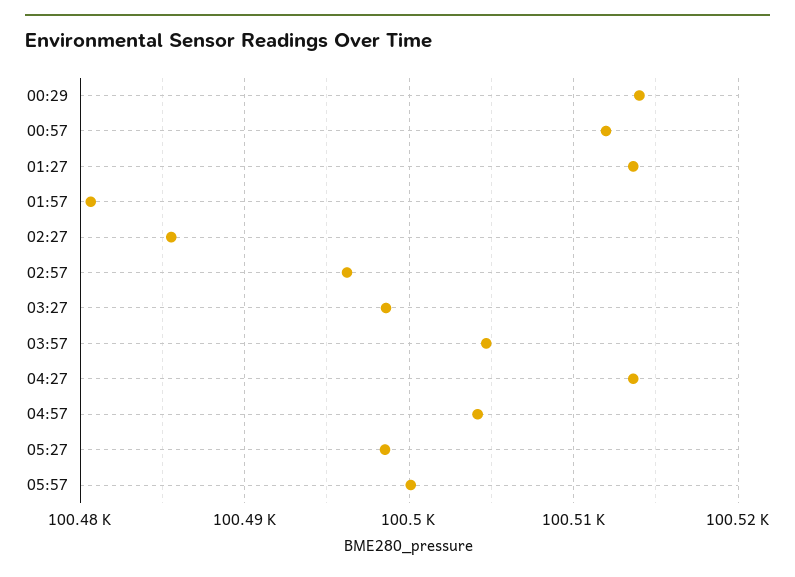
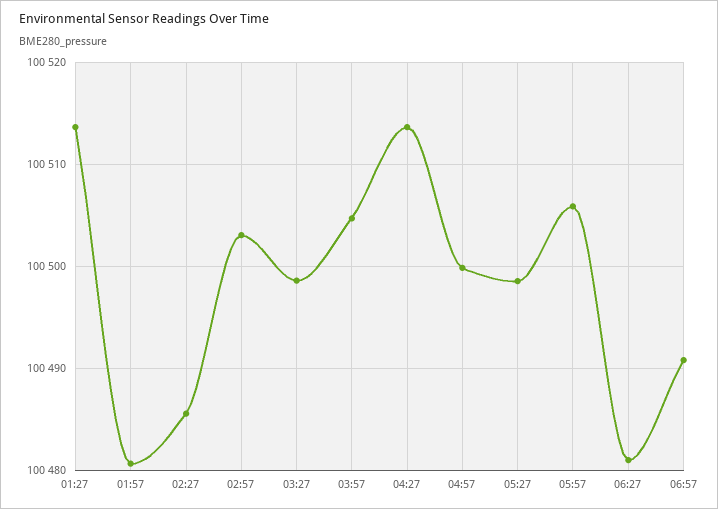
00:29: 100514 -> none
00:57: 100512 -> none
02:57: 100496 -> 100503
04:57: 100504 -> 100500
05:57: 100500 -> 100506
06:27: none -> 100481
06:57: none -> 100491

